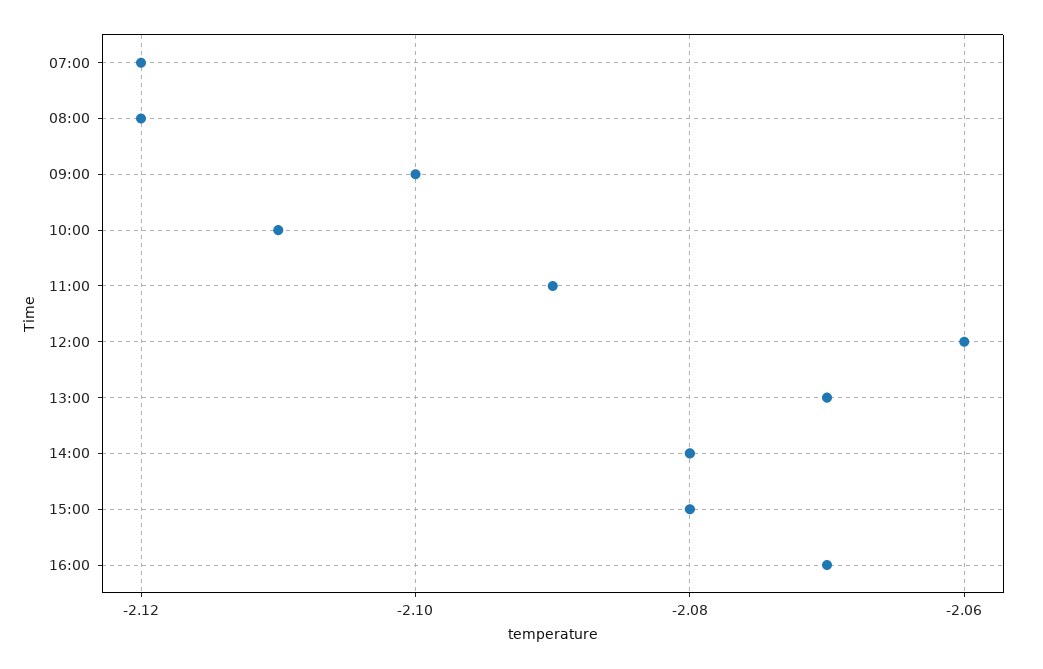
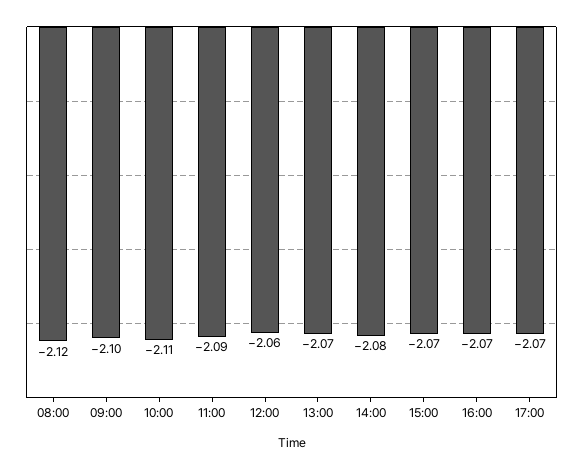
07:00: -2.12 -> none
15:00: -2.08 -> -2.07
17:00: none -> -2.07

